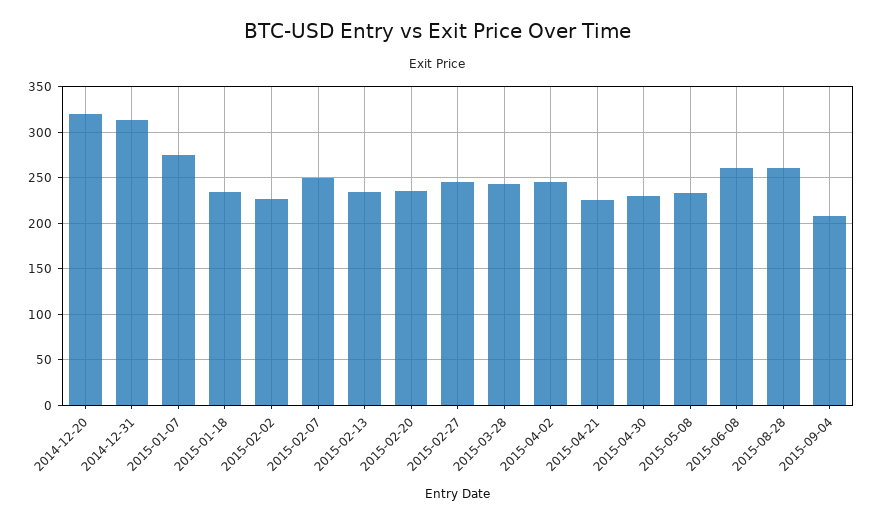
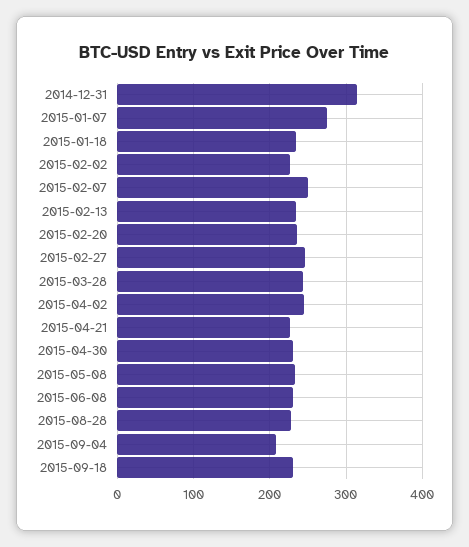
2014-12-20: 320 -> none
2015-06-08: 260 -> 230
2015-08-28: 260 -> 230
2015-09-18: none -> 230

